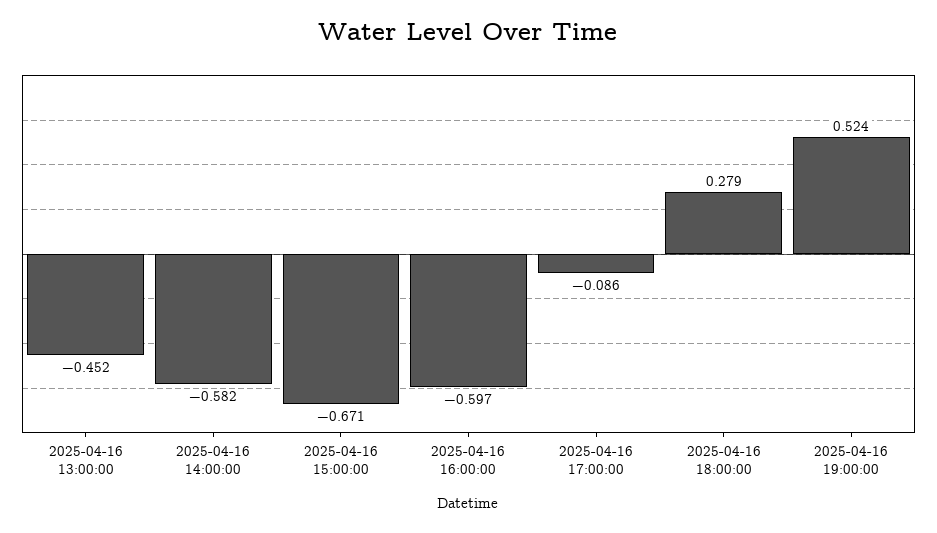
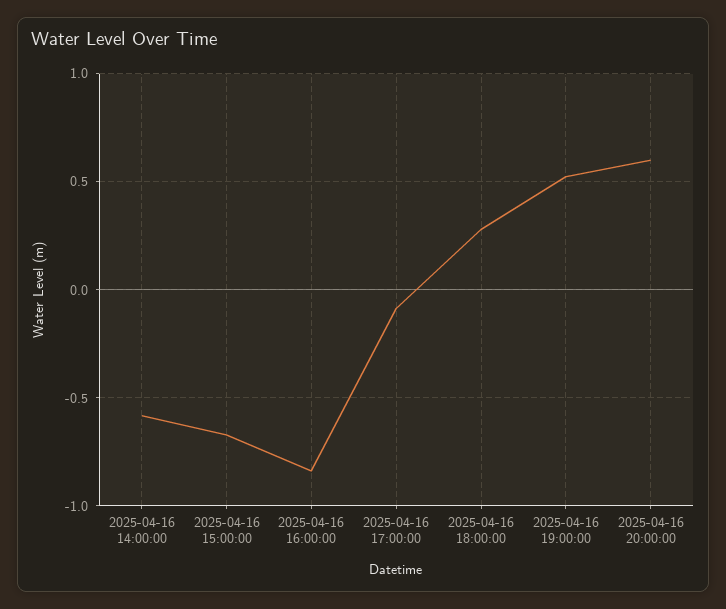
2025-04-16 13:00:00: -0.452 -> none
2025-04-16 16:00:00: -0.597 -> -0.85
2025-04-16 20:00:00: none -> 0.6

